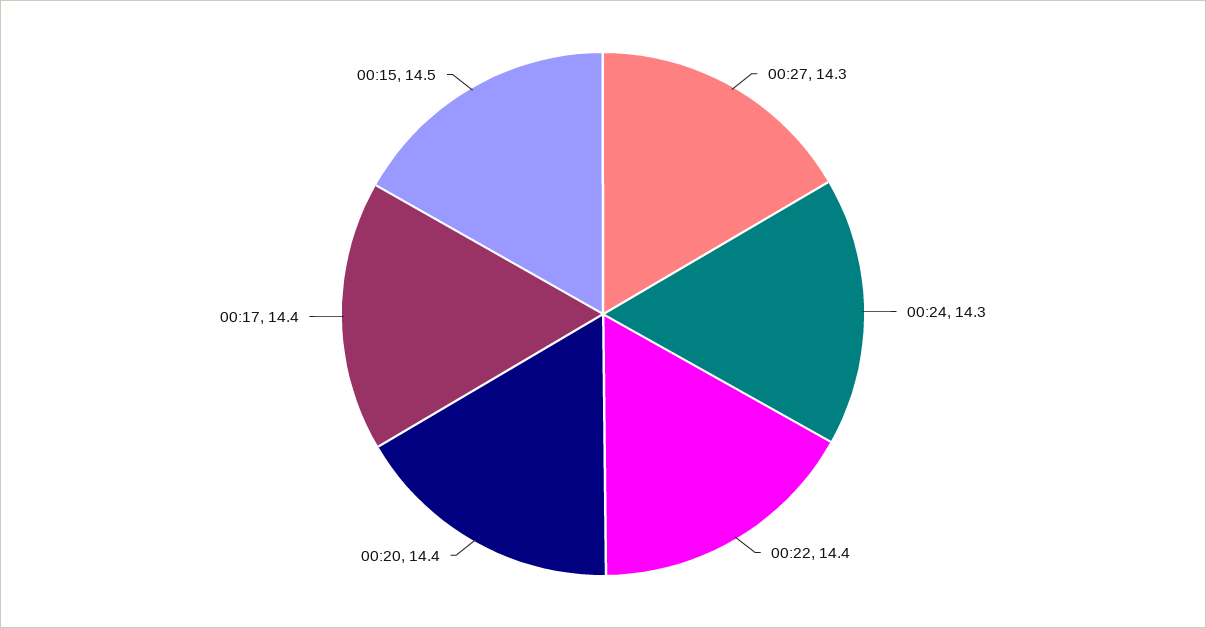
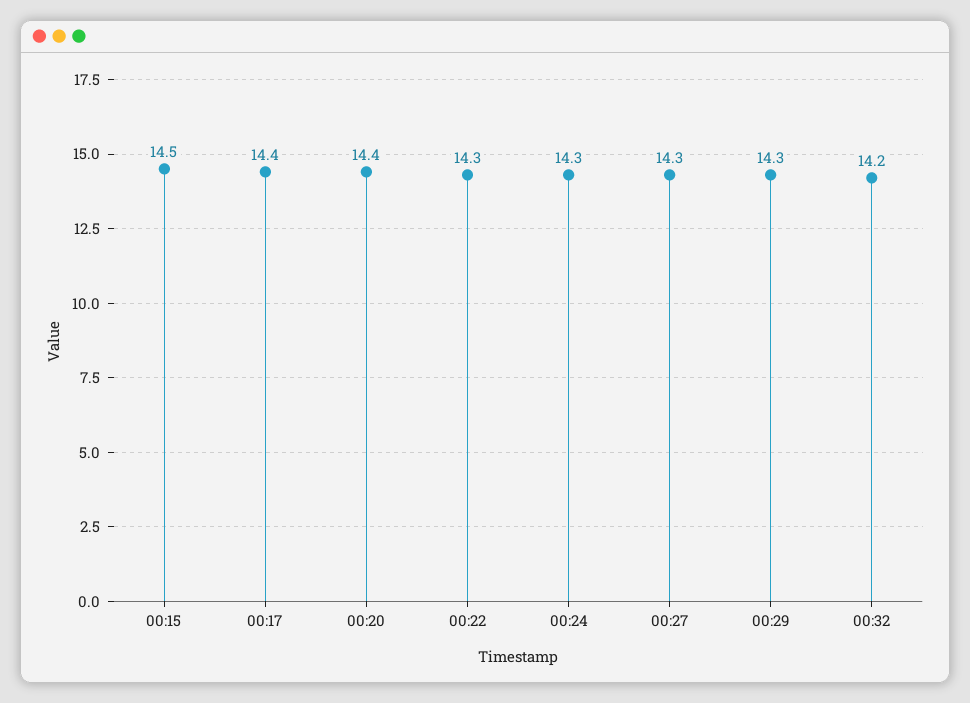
00:22: 14.4 -> 14.3
00:29: none -> 14.3
00:32: none -> 14.2

